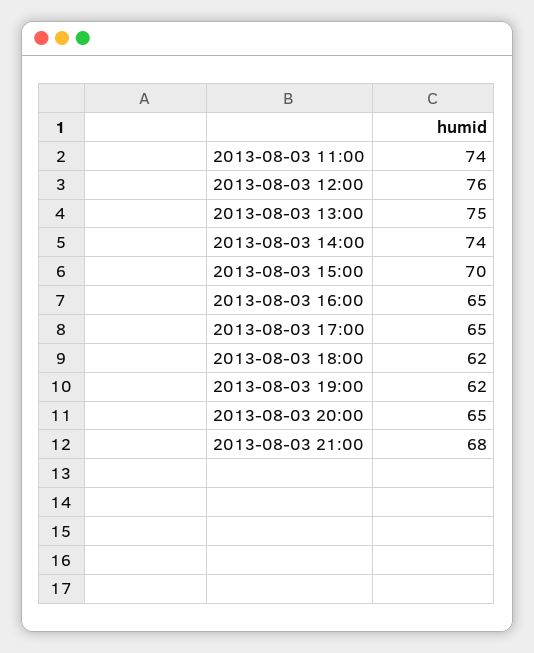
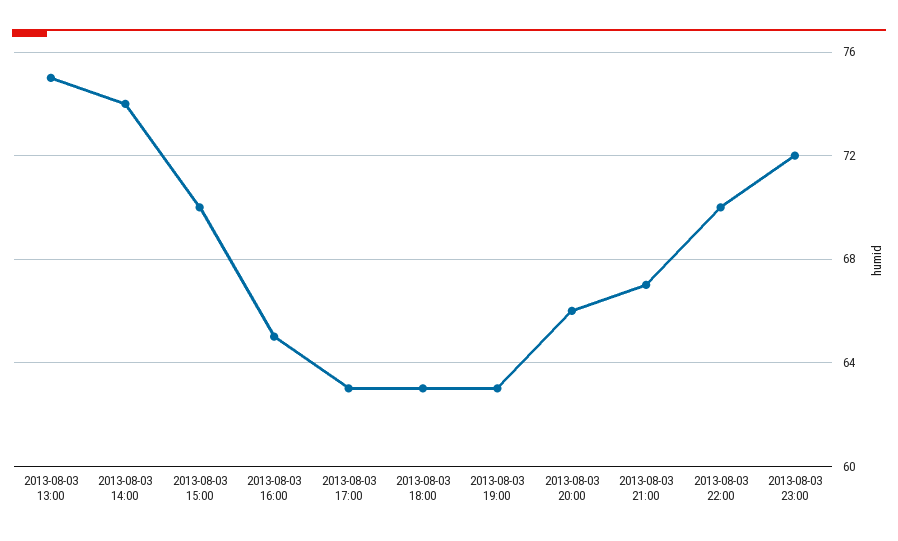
2013-08-03 11:00: 74 -> none
2013-08-03 12:00: 76 -> none
2013-08-03 17:00: 65 -> 63
2013-08-03 18:00: 62 -> 63
2013-08-03 19:00: 62 -> 63
2013-08-03 20:00: 65 -> 66
2013-08-03 21:00: 68 -> 67
2013-08-03 22:00: none -> 70
2013-08-03 23:00: none -> 72

